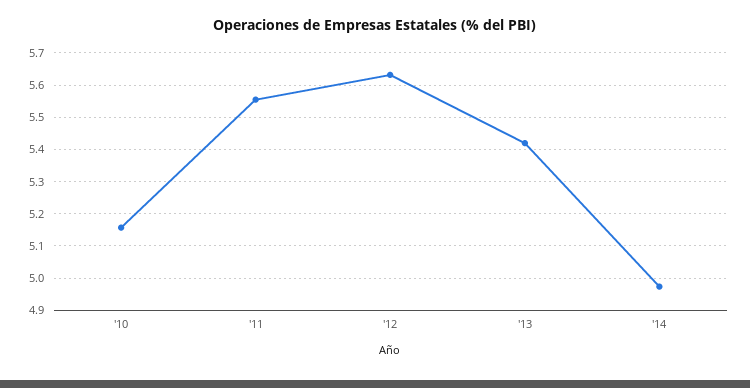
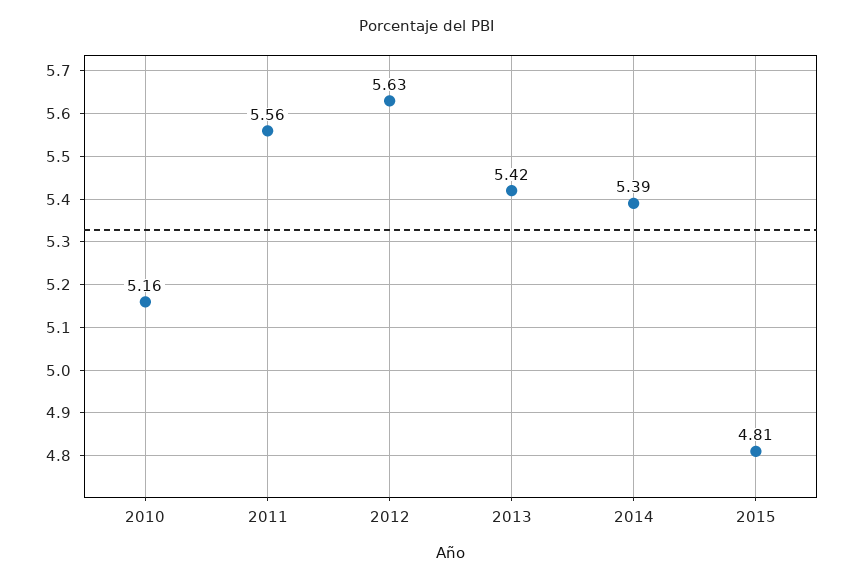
'14: 4.98 -> 5.39
2015: none -> 4.81

